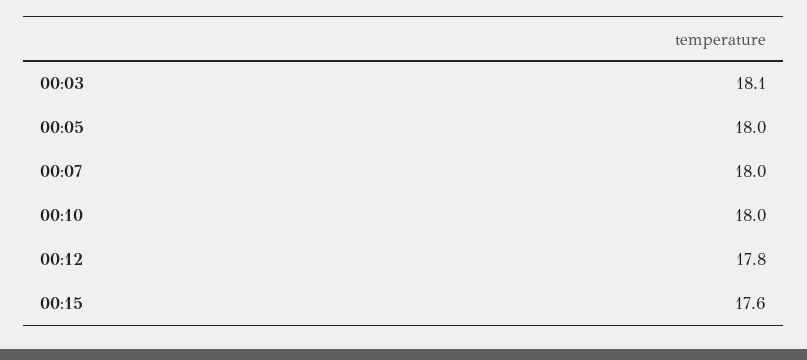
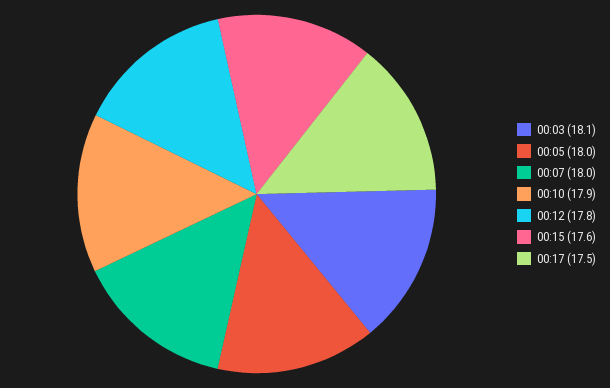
00:10: 18 -> 17.9
00:17: none -> 17.5

